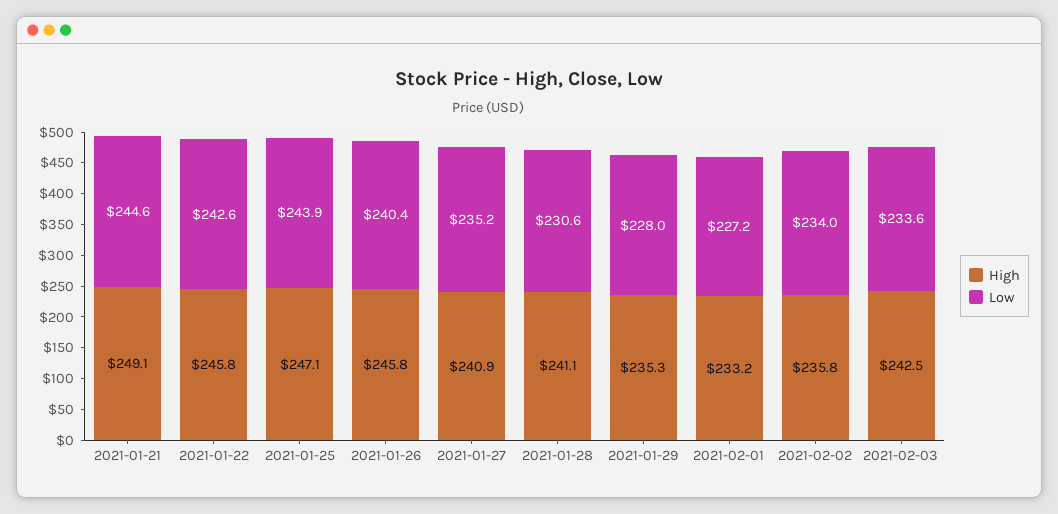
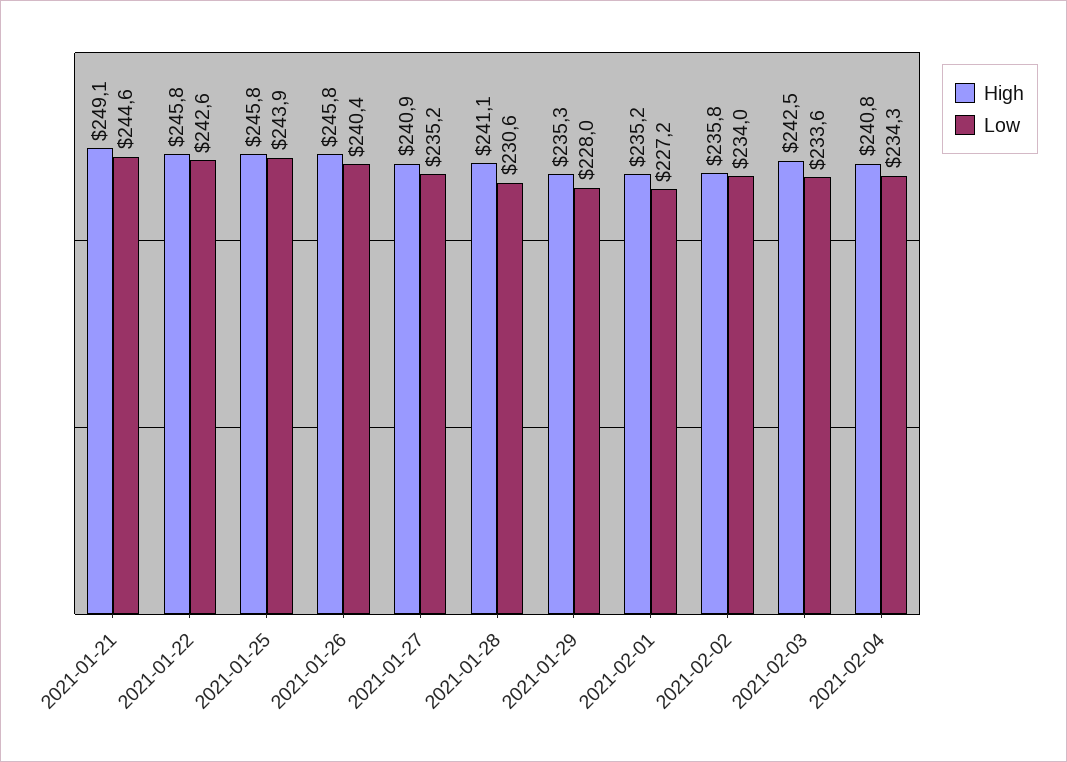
High, 2021-01-25: 247.1 -> 245.8
High, 2021-02-01: 233.2 -> 235.2
High, 2021-02-04: none -> 240.8
Low, 2021-02-04: none -> 234.3

